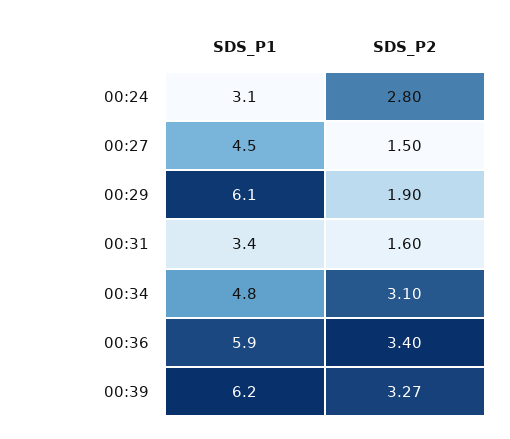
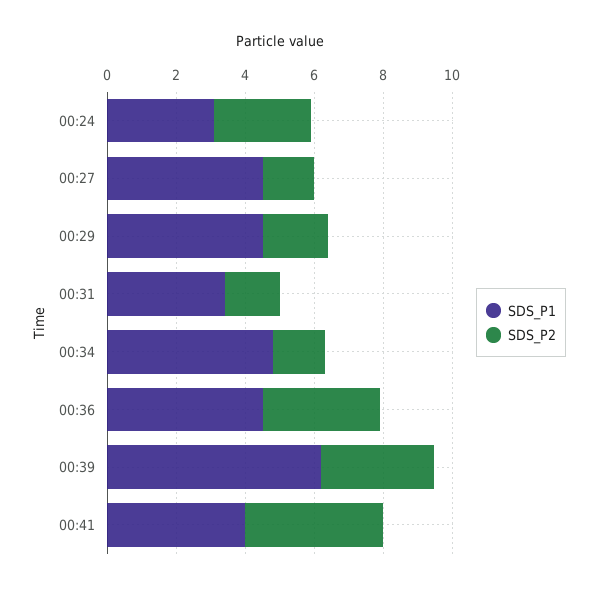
SDS_P1, 00:29: 6.1 -> 4.5
SDS_P2, 00:34: 3.1 -> 1.5
SDS_P1, 00:36: 5.9 -> 4.5
SDS_P1, 00:41: none -> 4
SDS_P2, 00:41: none -> 4

